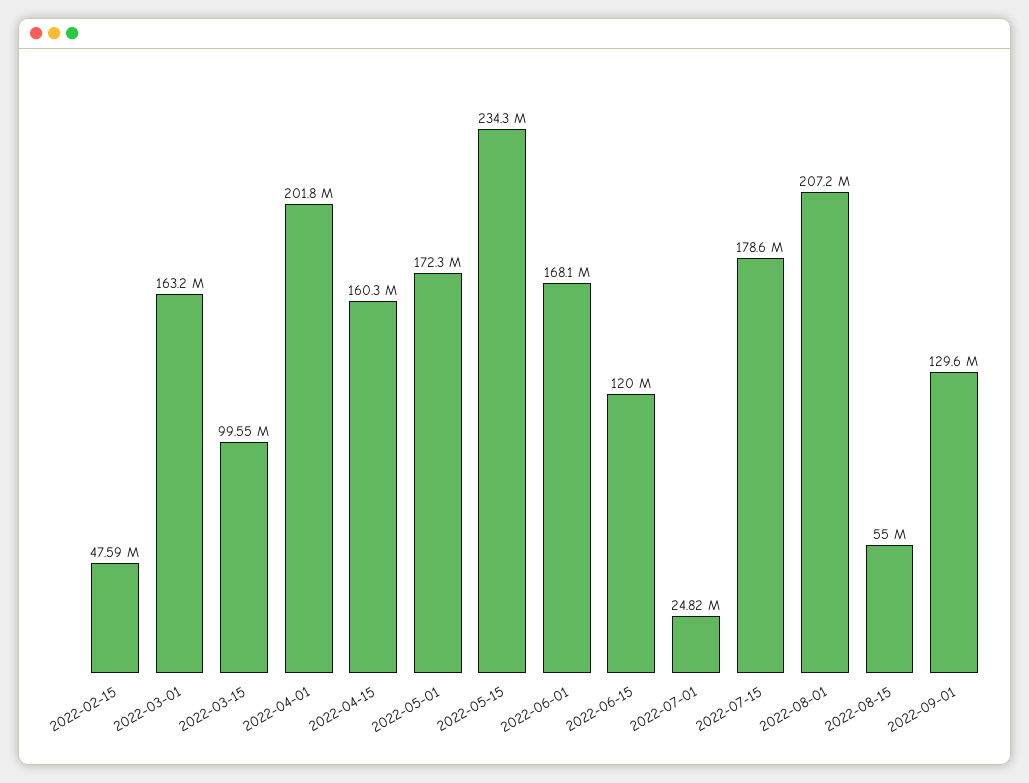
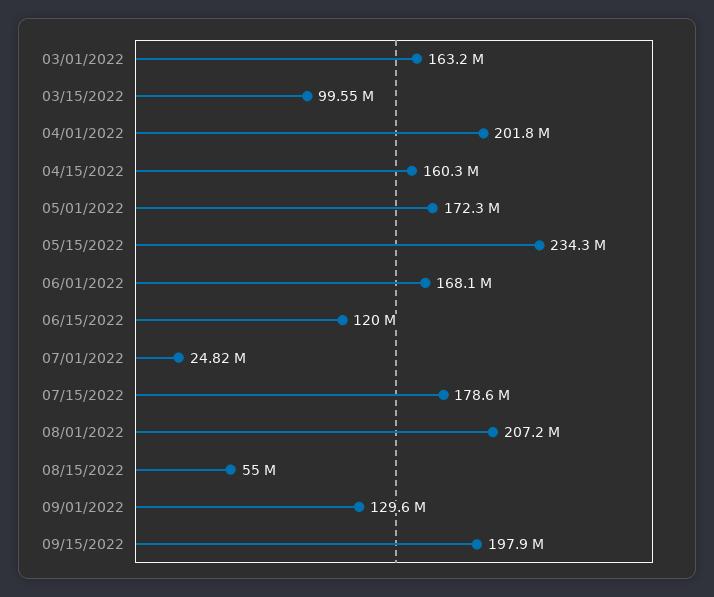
2022-02-15: 47590000 -> none
09/15/2022: none -> 197900000

